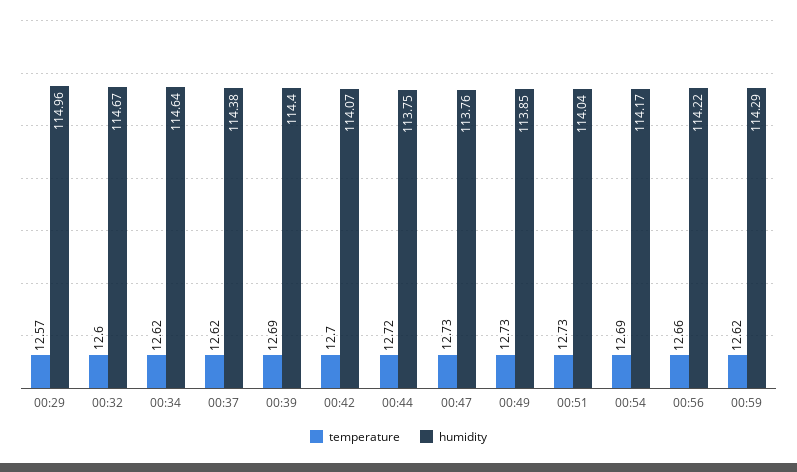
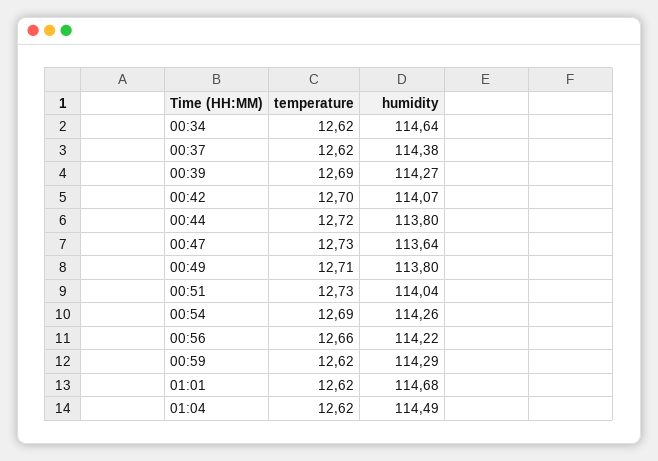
temperature, 00:29: 12.57 -> none
humidity, 00:29: 114.96 -> none
temperature, 00:32: 12.6 -> none
humidity, 00:32: 114.67 -> none
humidity, 00:39: 114.4 -> 114.27
humidity, 00:44: 113.75 -> 113.8
humidity, 00:47: 113.76 -> 113.64
temperature, 00:49: 12.73 -> 12.71
humidity, 00:49: 113.85 -> 113.8
humidity, 00:54: 114.17 -> 114.26
temperature, 01:01: none -> 12.62
humidity, 01:01: none -> 114.68
temperature, 01:04: none -> 12.62
humidity, 01:04: none -> 114.49

